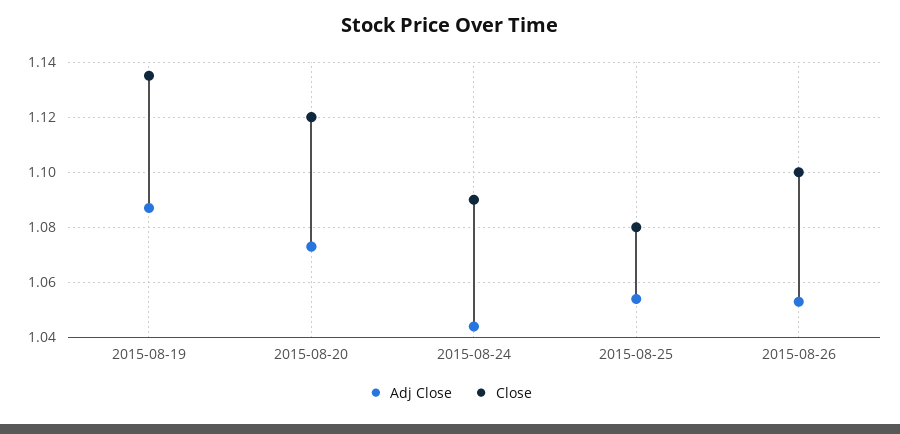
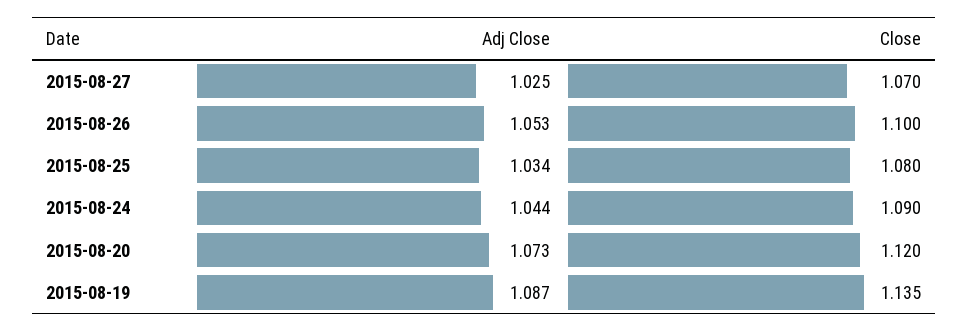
Adj Close, 2015-08-25: 1.055 -> 1.034
Adj Close, 2015-08-27: none -> 1.025
Close, 2015-08-27: none -> 1.07

